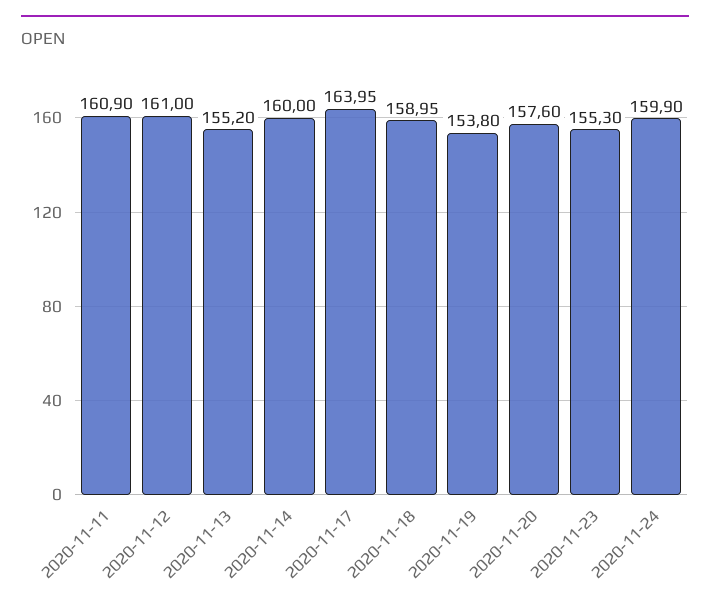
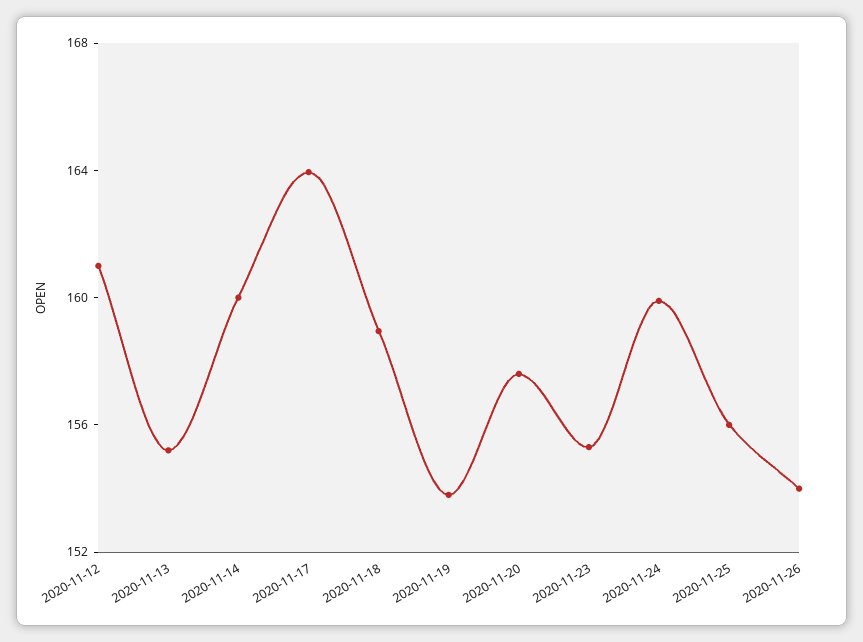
2020-11-11: 160.9 -> none
2020-11-25: none -> 156
2020-11-26: none -> 154

